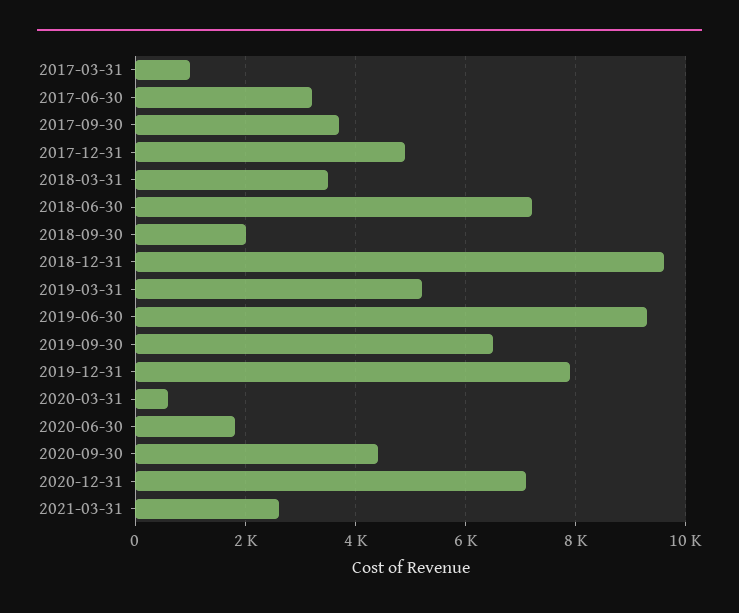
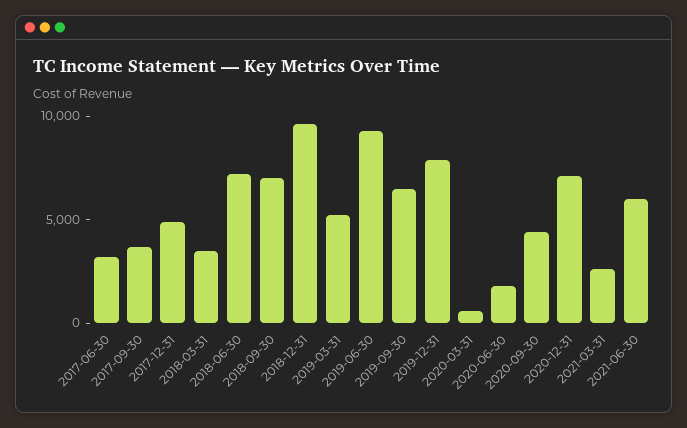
2017-03-31: 1000 -> none
2018-09-30: 2000 -> 7000
2021-06-30: none -> 6000

